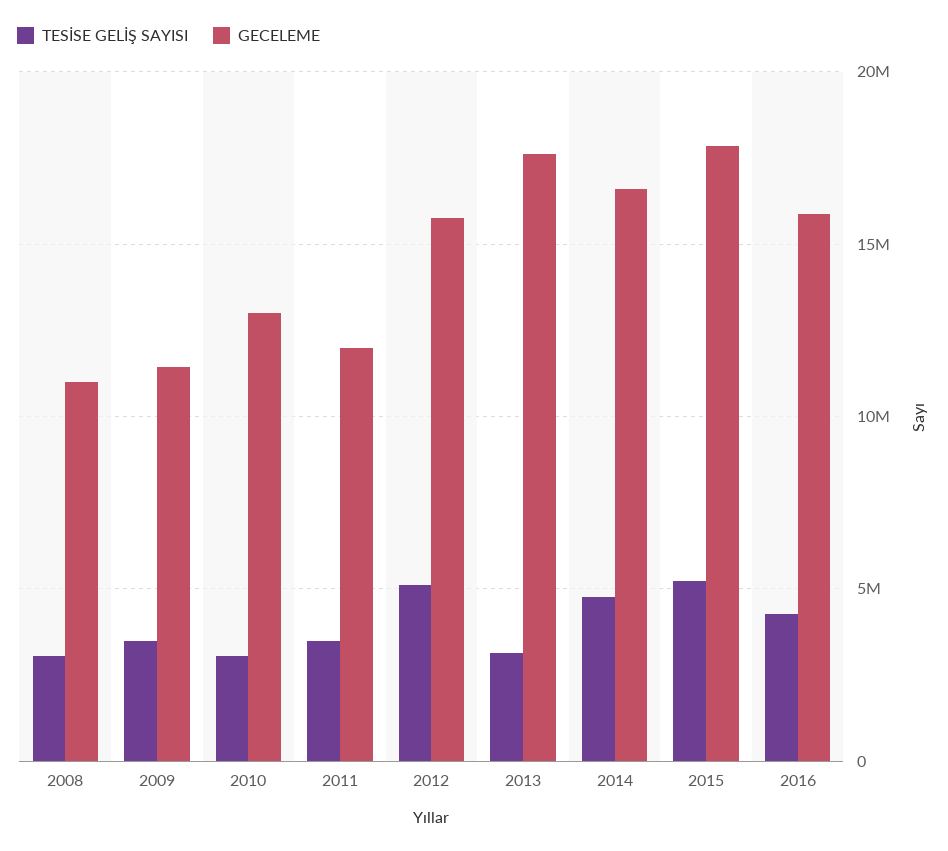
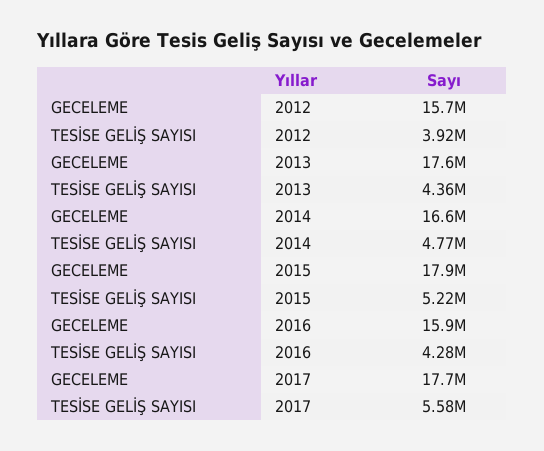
TESİSE GELİŞ SAYISI, 2008: 3000000 -> none
GECELEME, 2008: 11000000 -> none
TESİSE GELİŞ SAYISI, 2009: 3500000 -> none
GECELEME, 2009: 11500000 -> none
TESİSE GELİŞ SAYISI, 2010: 3000000 -> none
GECELEME, 2010: 13000000 -> none
TESİSE GELİŞ SAYISI, 2011: 3500000 -> none
GECELEME, 2011: 12000000 -> none
TESİSE GELİŞ SAYISI, 2012: 5000000 -> 3920000
TESİSE GELİŞ SAYISI, 2013: 3000000 -> 4360000
GECELEME, 2017: none -> 17700000
TESİSE GELİŞ SAYISI, 2017: none -> 5580000

